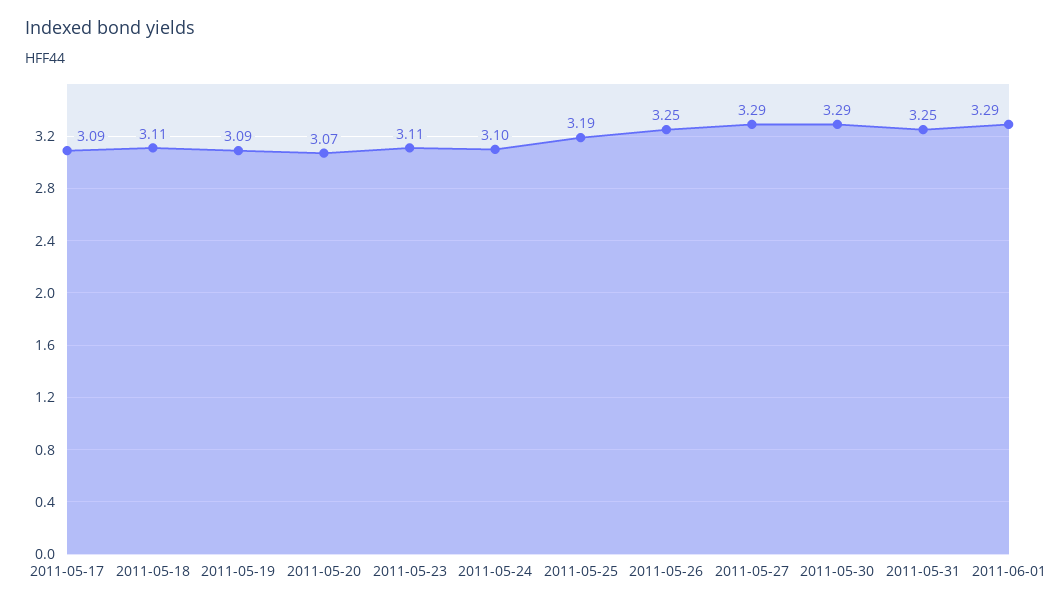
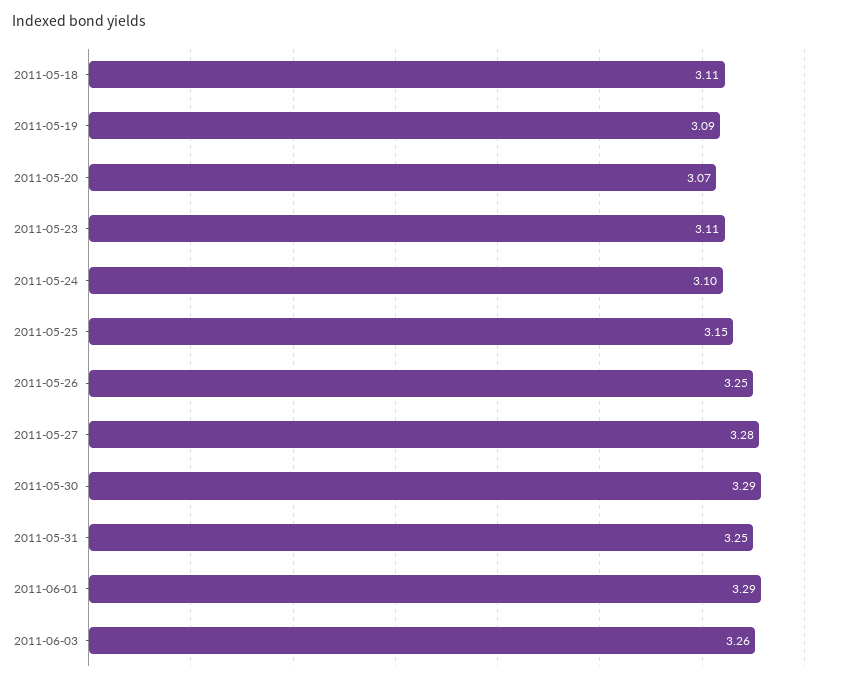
2011-05-17: 3.09 -> none
2011-05-25: 3.19 -> 3.15
2011-05-27: 3.29 -> 3.28
2011-06-03: none -> 3.26

